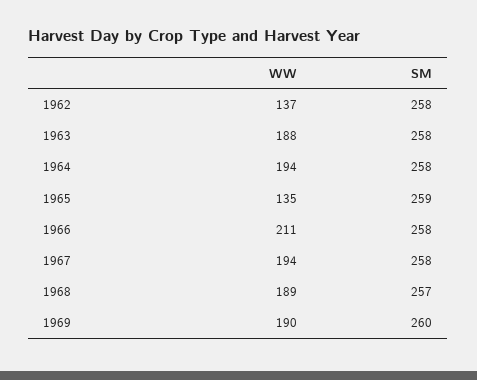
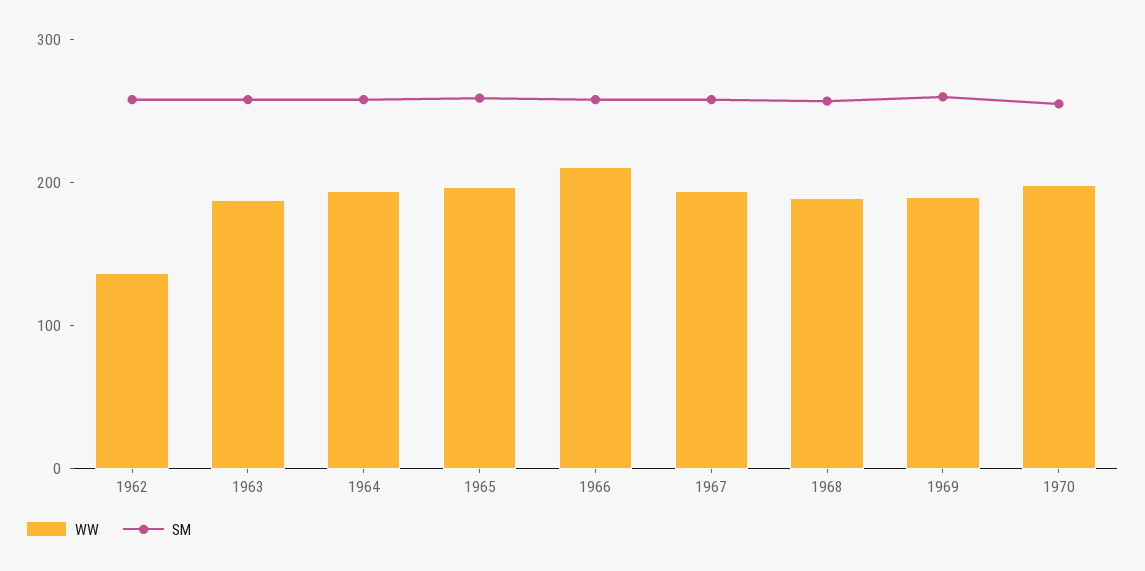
WW, 1965: 135 -> 200
WW, 1970: none -> 200
SM, 1970: none -> 260

